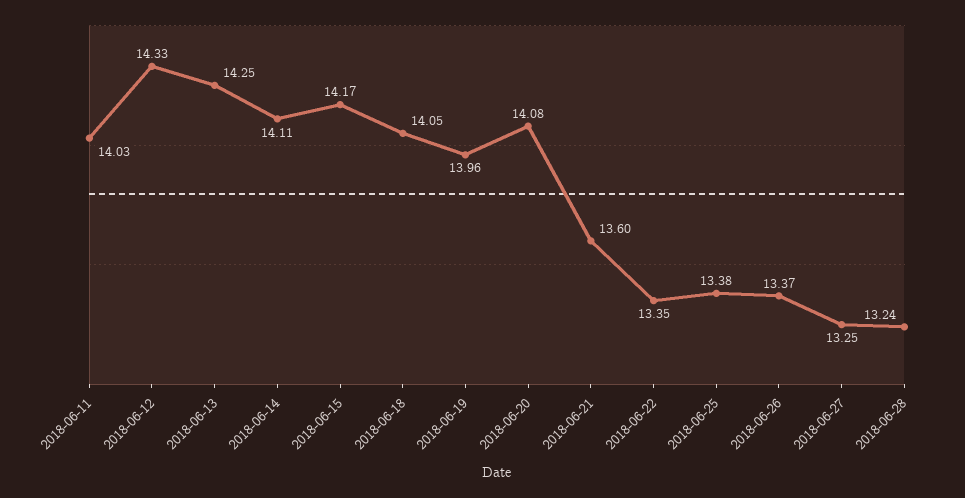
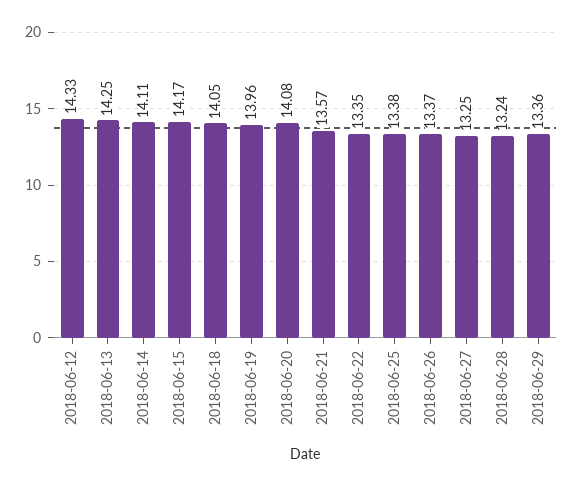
2018-06-11: 14.03 -> none
2018-06-21: 13.6 -> 13.57
2018-06-29: none -> 13.36

